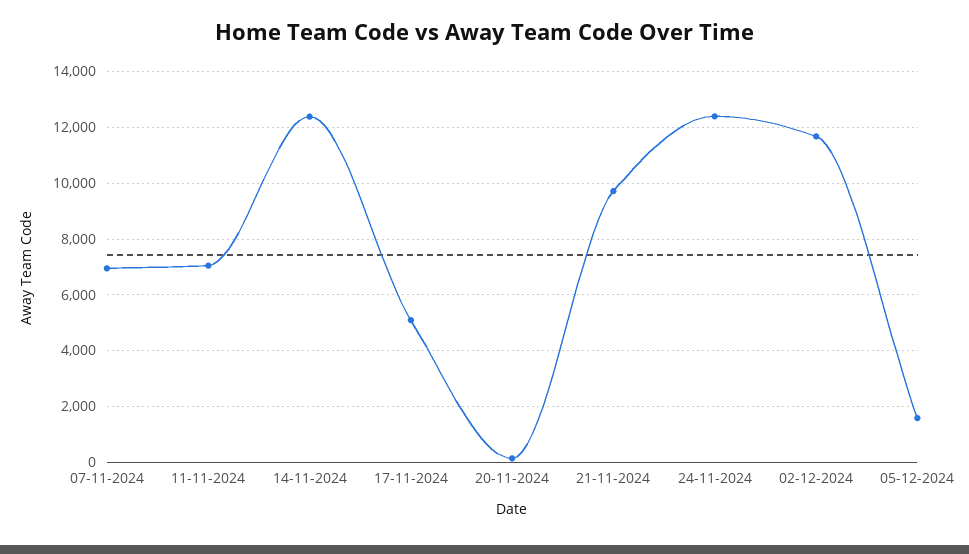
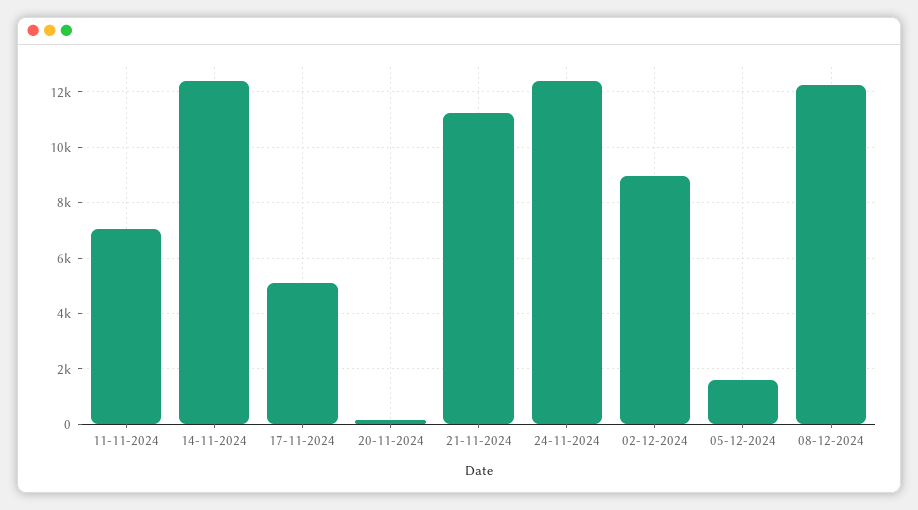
07-11-2024: 7000 -> none
21-11-2024: 9750 -> 11250
02-12-2024: 11750 -> 9000
08-12-2024: none -> 12250

